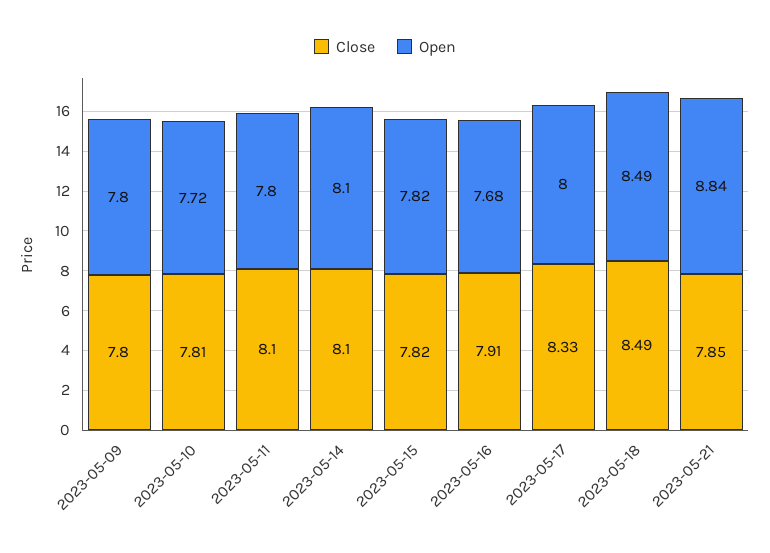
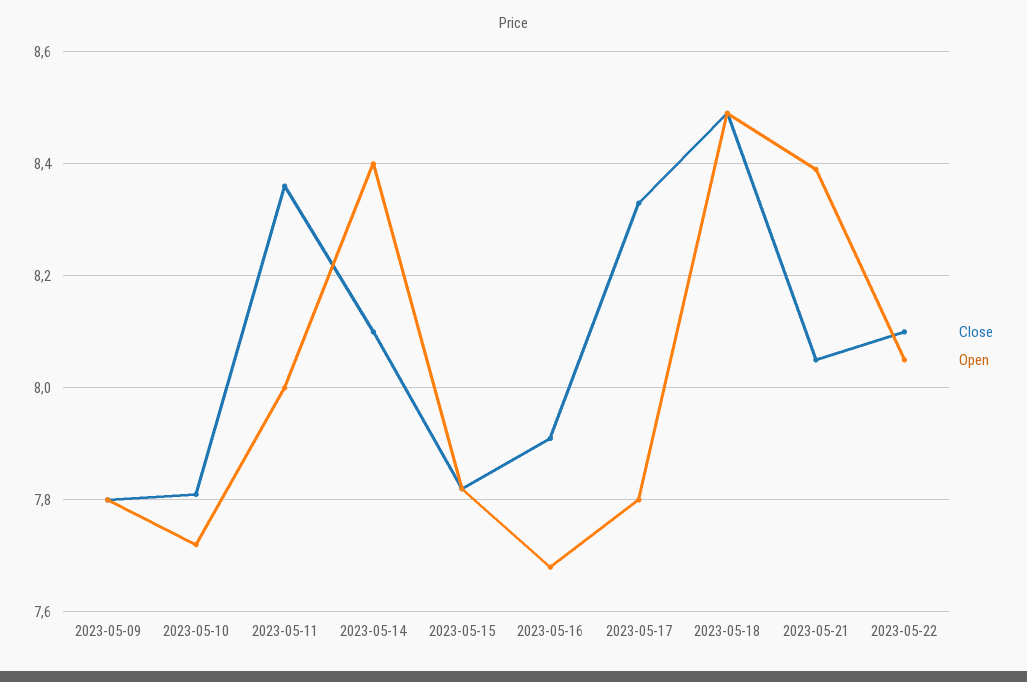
Close, 2023-05-11: 8.1 -> 8.35
Open, 2023-05-11: 7.8 -> 8
Open, 2023-05-14: 8.1 -> 8.4
Open, 2023-05-17: 8 -> 7.8
Close, 2023-05-21: 7.85 -> 8.05
Open, 2023-05-21: 8.84 -> 8.4
Close, 2023-05-22: none -> 8.1
Open, 2023-05-22: none -> 8.05

